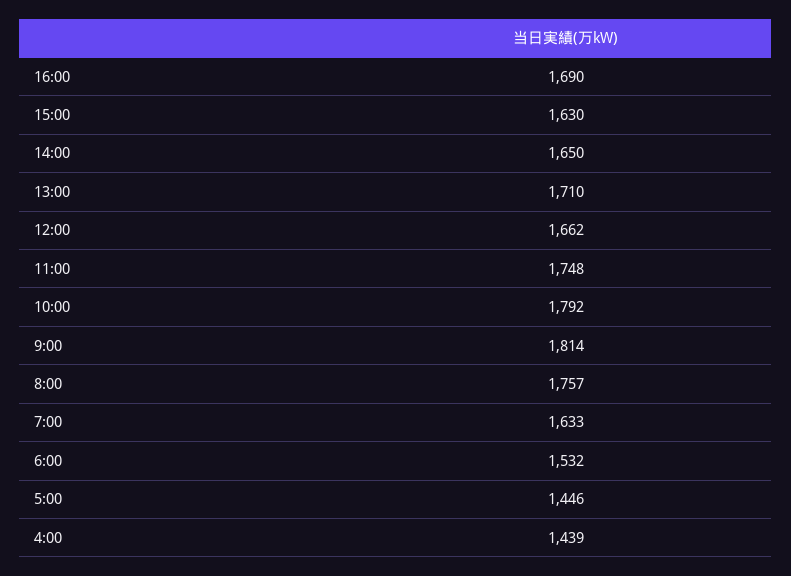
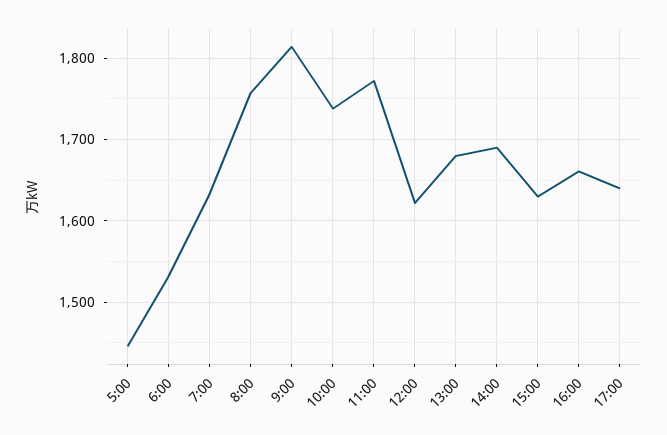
16:00: 1690 -> 1660
14:00: 1650 -> 1690
13:00: 1710 -> 1680
12:00: 1662 -> 1620
11:00: 1748 -> 1770
10:00: 1792 -> 1740
4:00: 1439 -> none
17:00: none -> 1640

